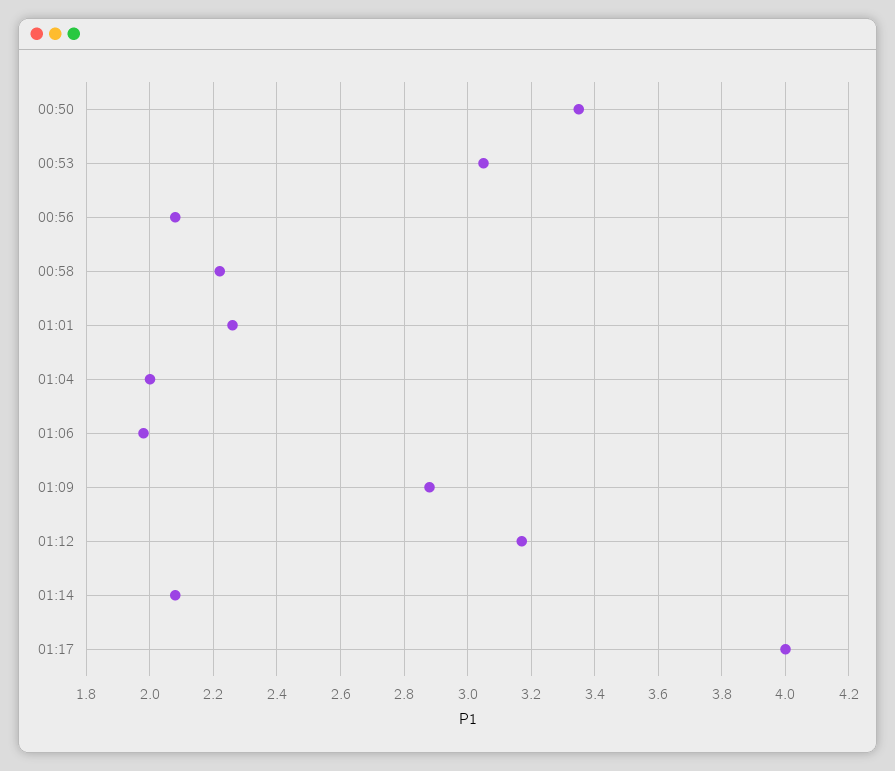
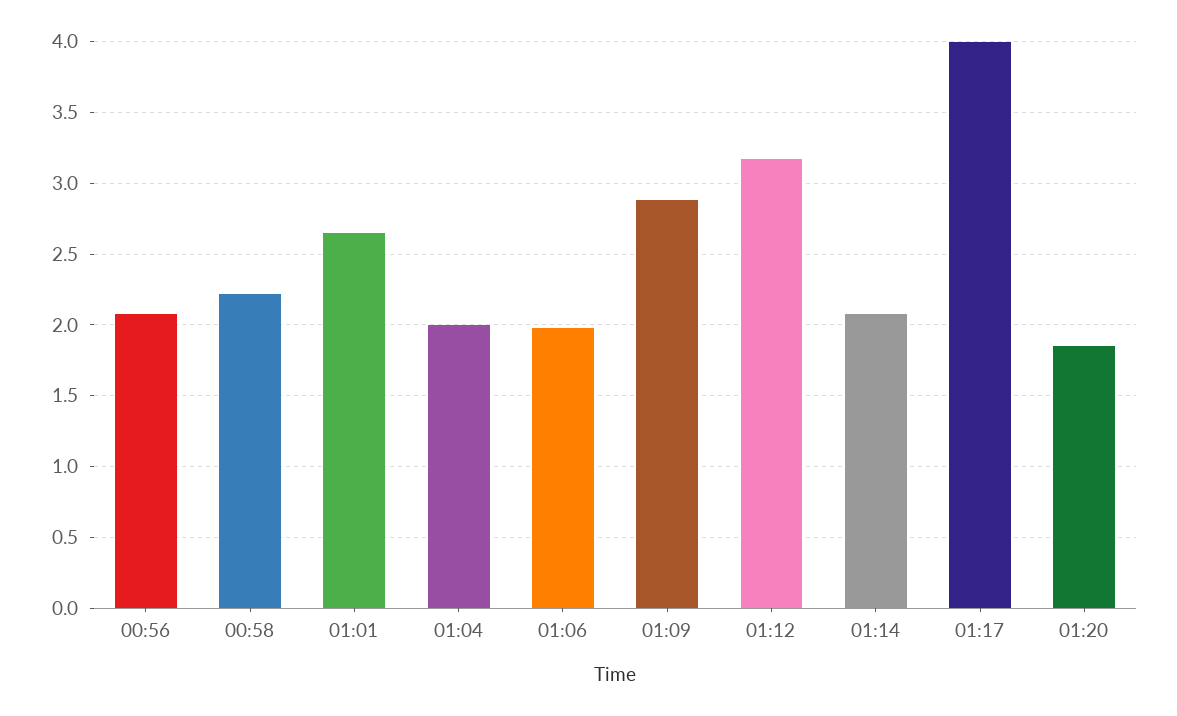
00:50: 3.35 -> none
00:53: 3.05 -> none
01:01: 2.25 -> 2.65
01:20: none -> 1.85

